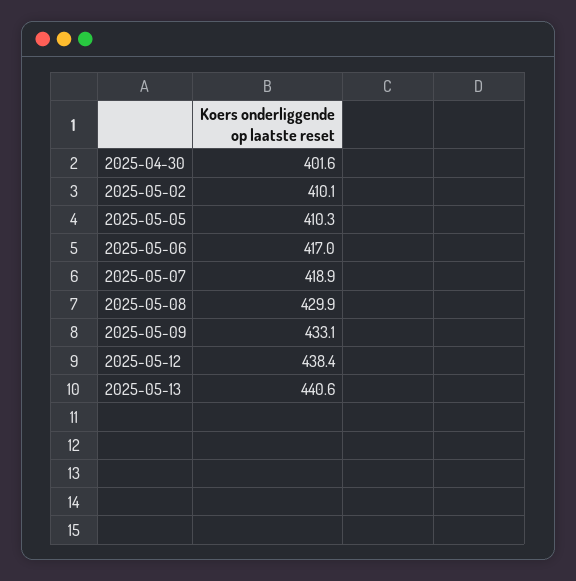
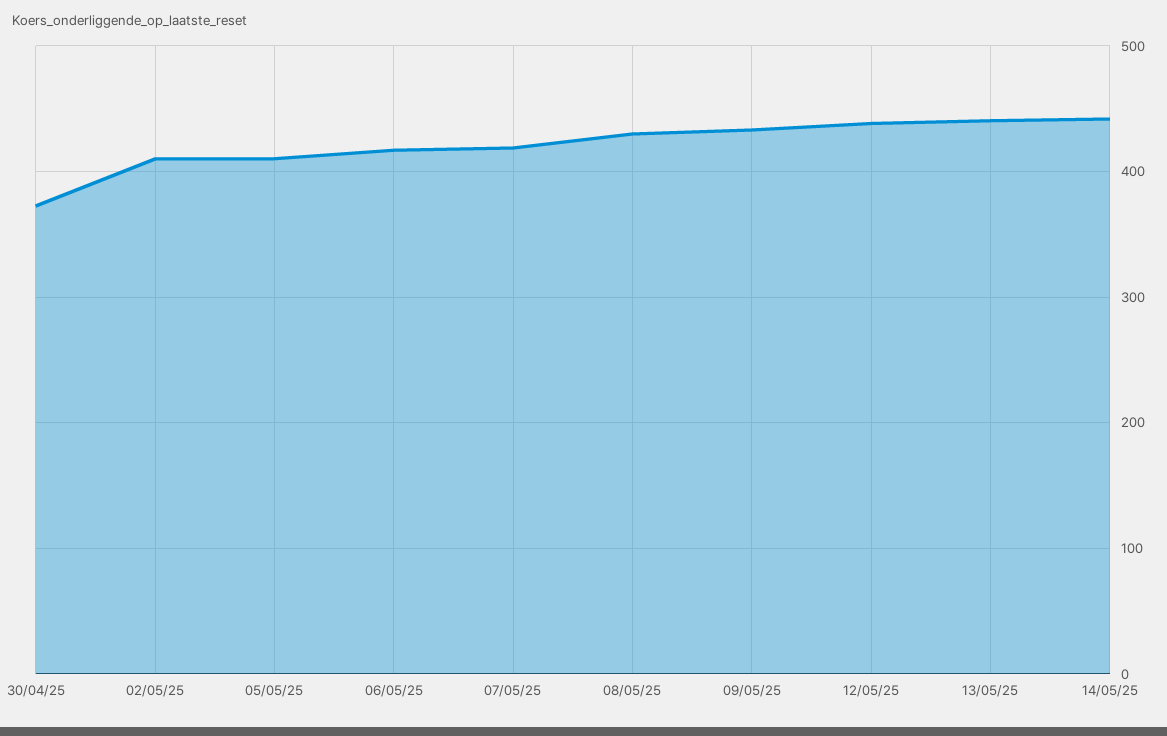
2025-04-30: 401.6 -> 370
14/05/25: none -> 440

